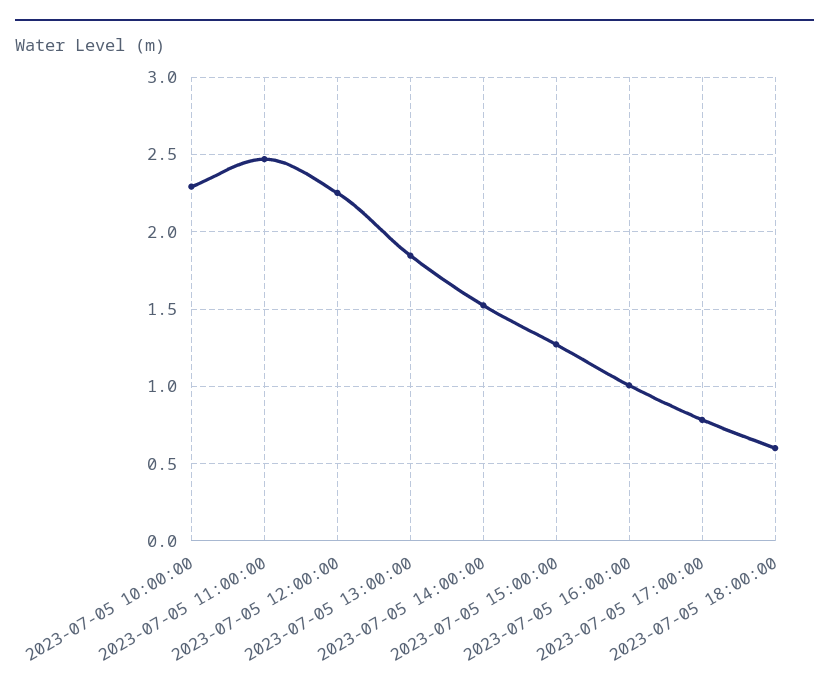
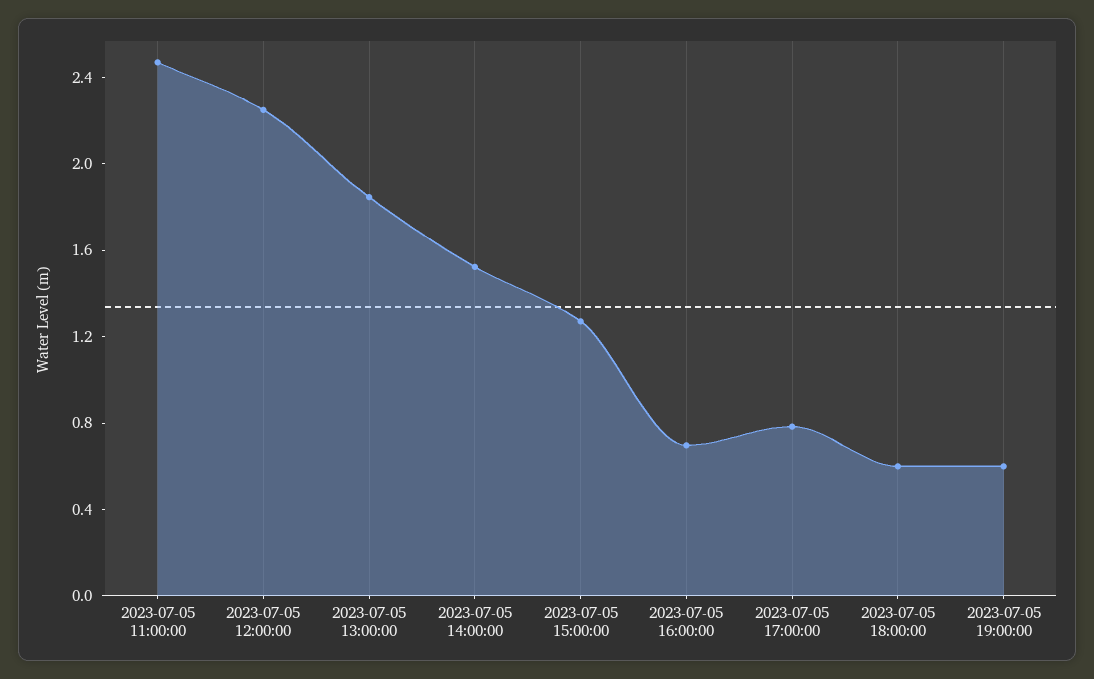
2023-07-05 10:00:00: 2.3 -> none
2023-07-05 16:00:00: 1 -> 0.7
2023-07-05 19:00:00: none -> 0.6

